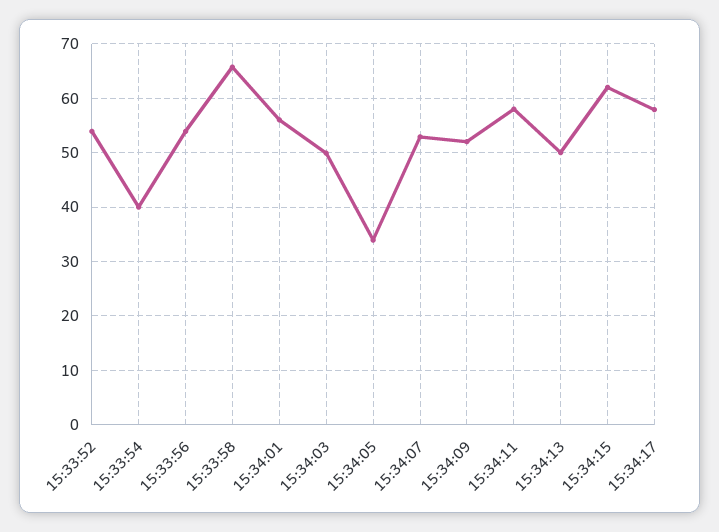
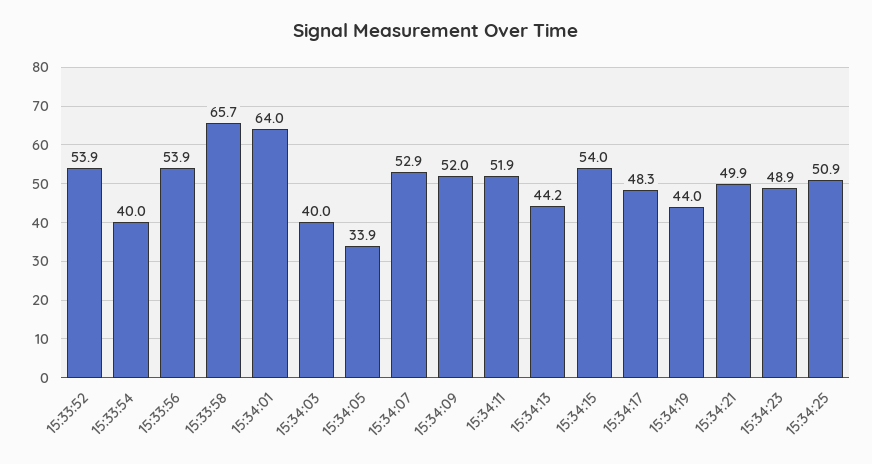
15:34:01: 56 -> 64
15:34:03: 50 -> 40
15:34:11: 58 -> 51.9
15:34:13: 50 -> 44.2
15:34:15: 62 -> 54
15:34:17: 58 -> 48.3
15:34:19: none -> 44
15:34:21: none -> 49.9
15:34:23: none -> 48.9
15:34:25: none -> 50.9

